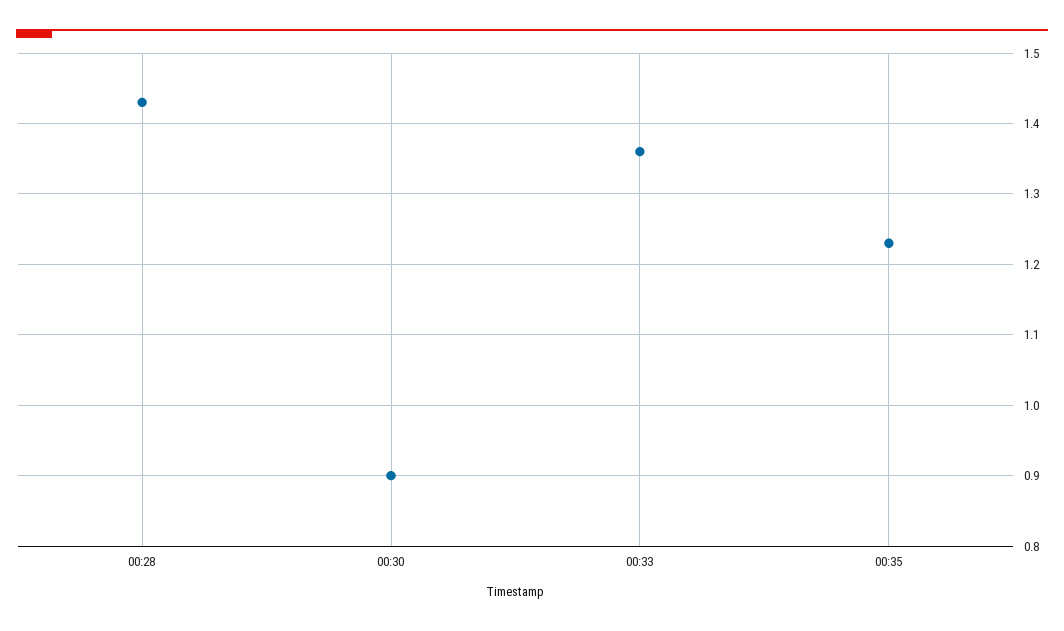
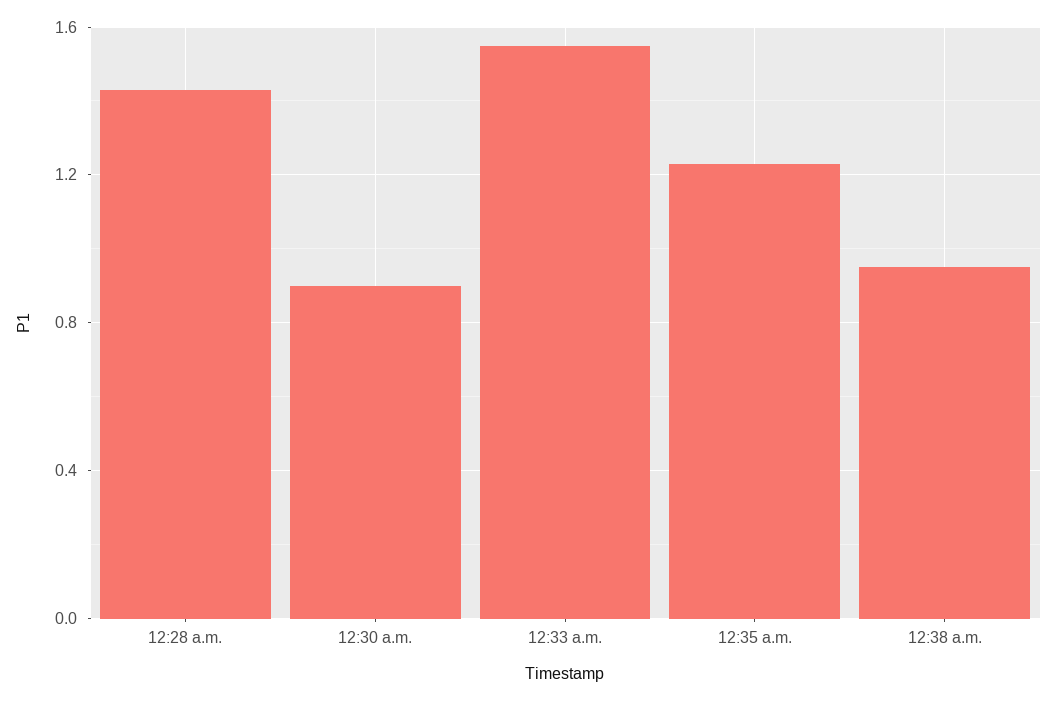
00:33: 1.36 -> 1.55
12:38 a.m.: none -> 0.95

